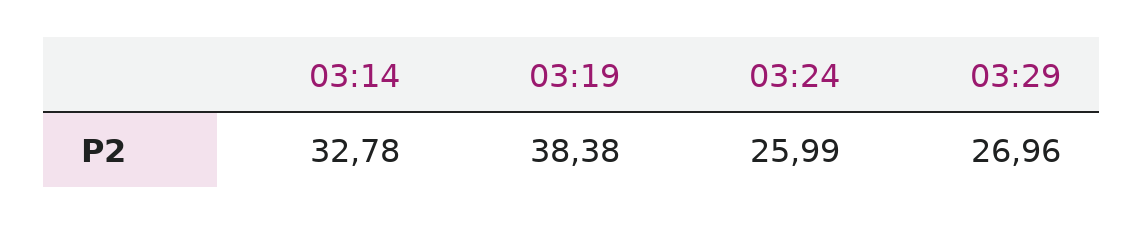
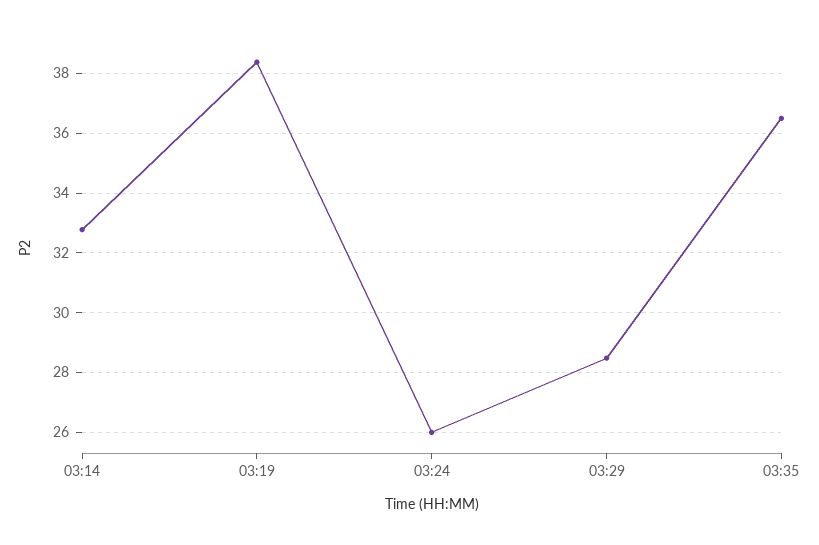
03:29: 26.96 -> 28.5
03:35: none -> 36.5

